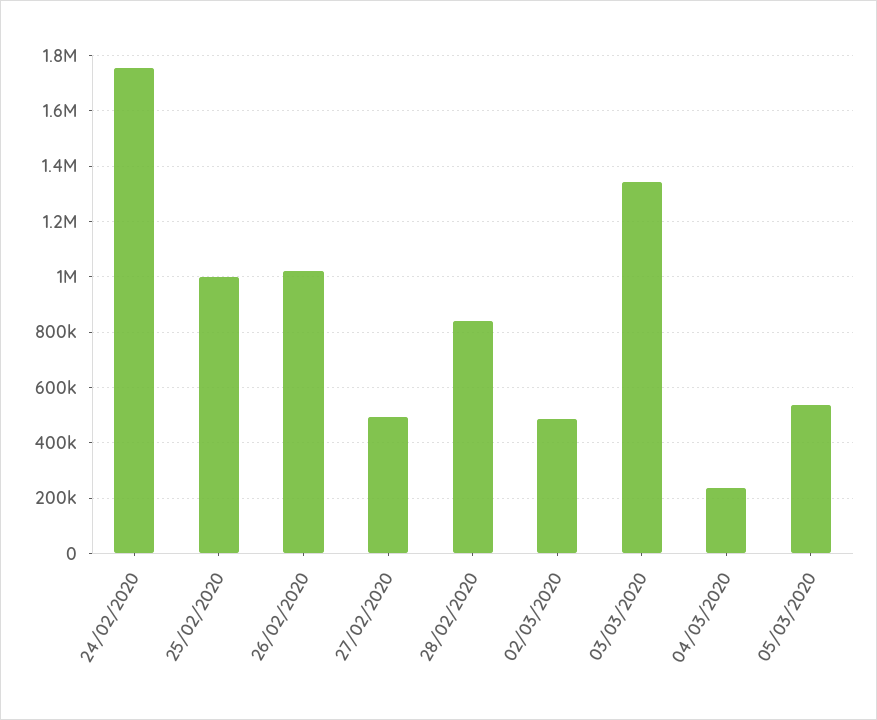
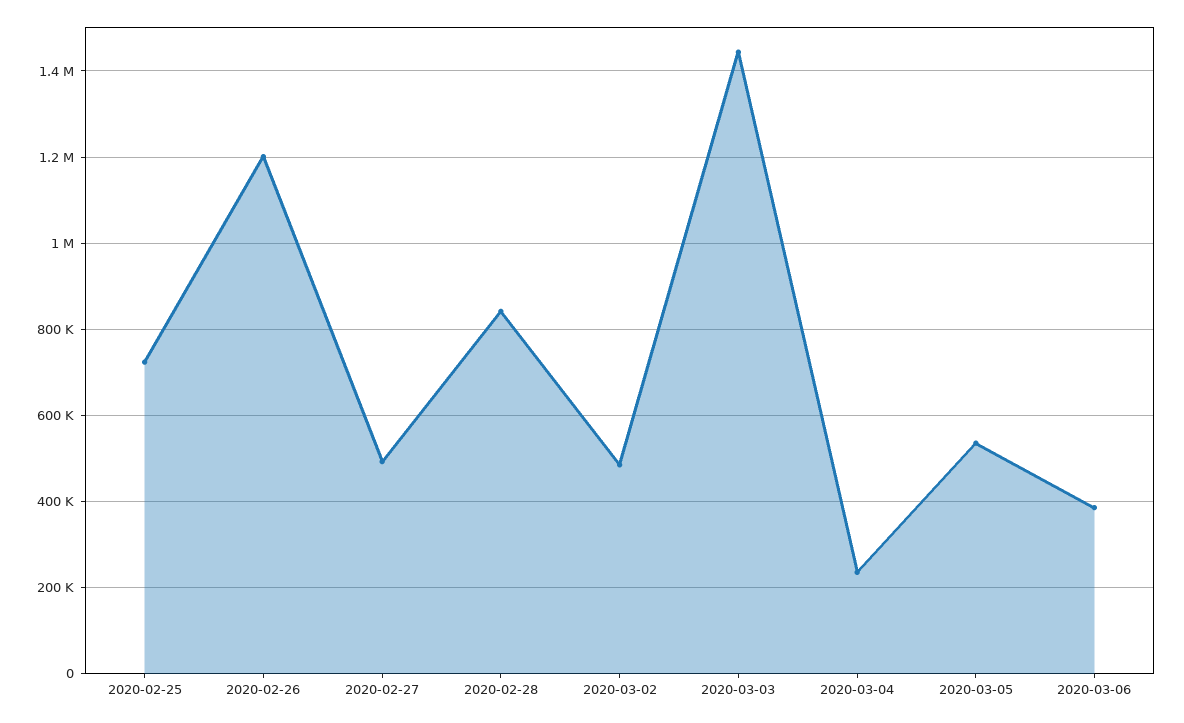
24/02/2020: 1750000 -> none
25/02/2020: 1000000 -> 720000
26/02/2020: 1025000 -> 1200000
03/03/2020: 1350000 -> 1440000
2020-03-06: none -> 380000

